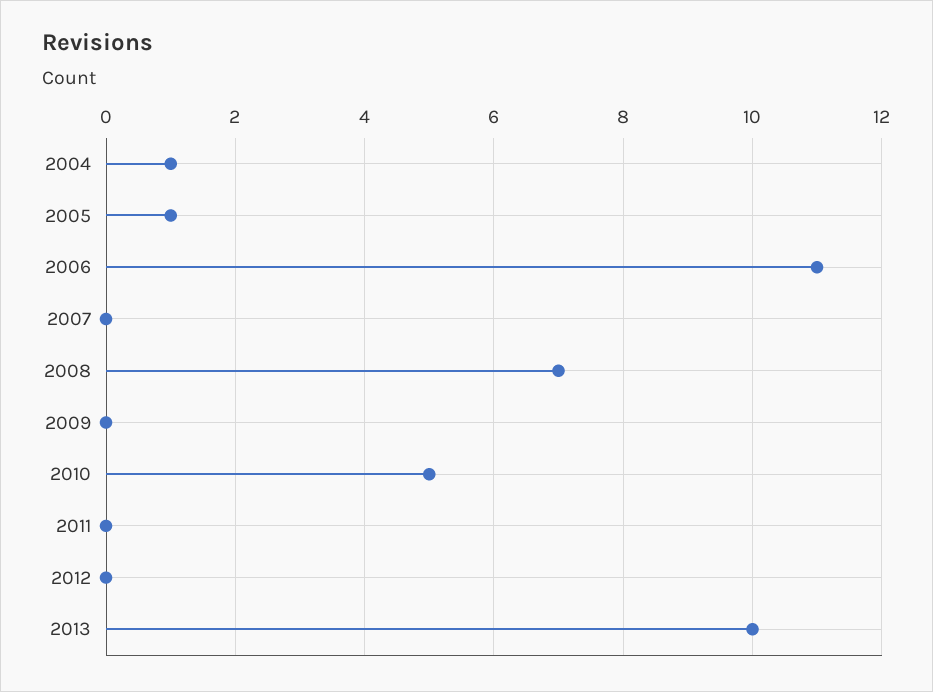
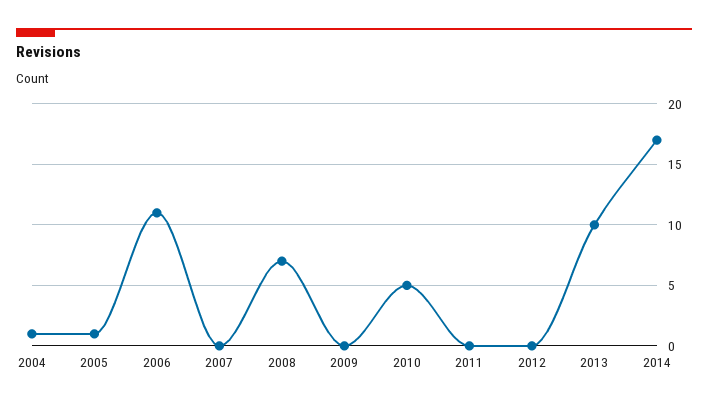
2014: none -> 17

